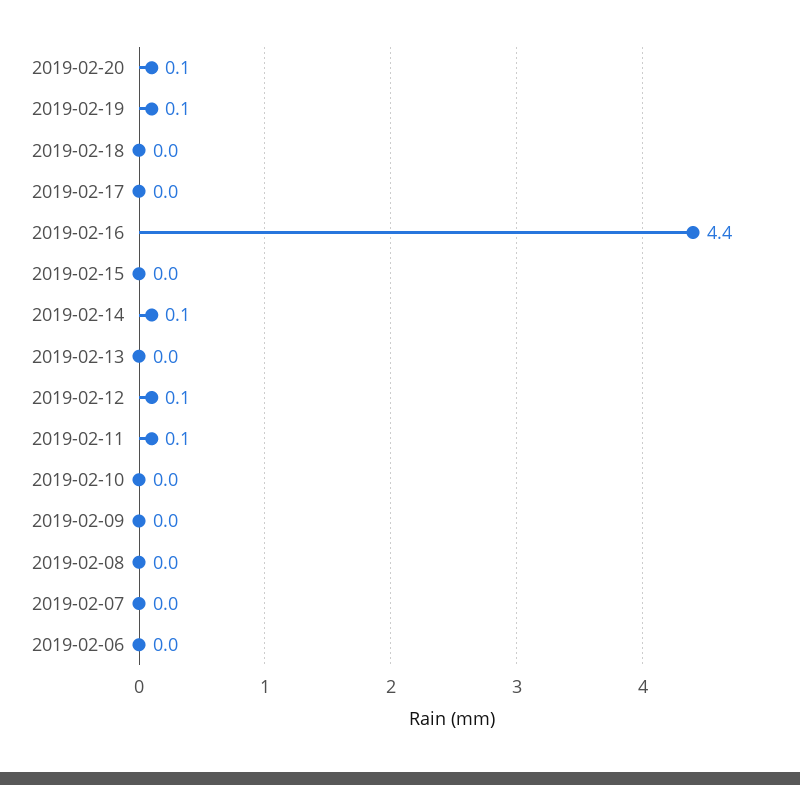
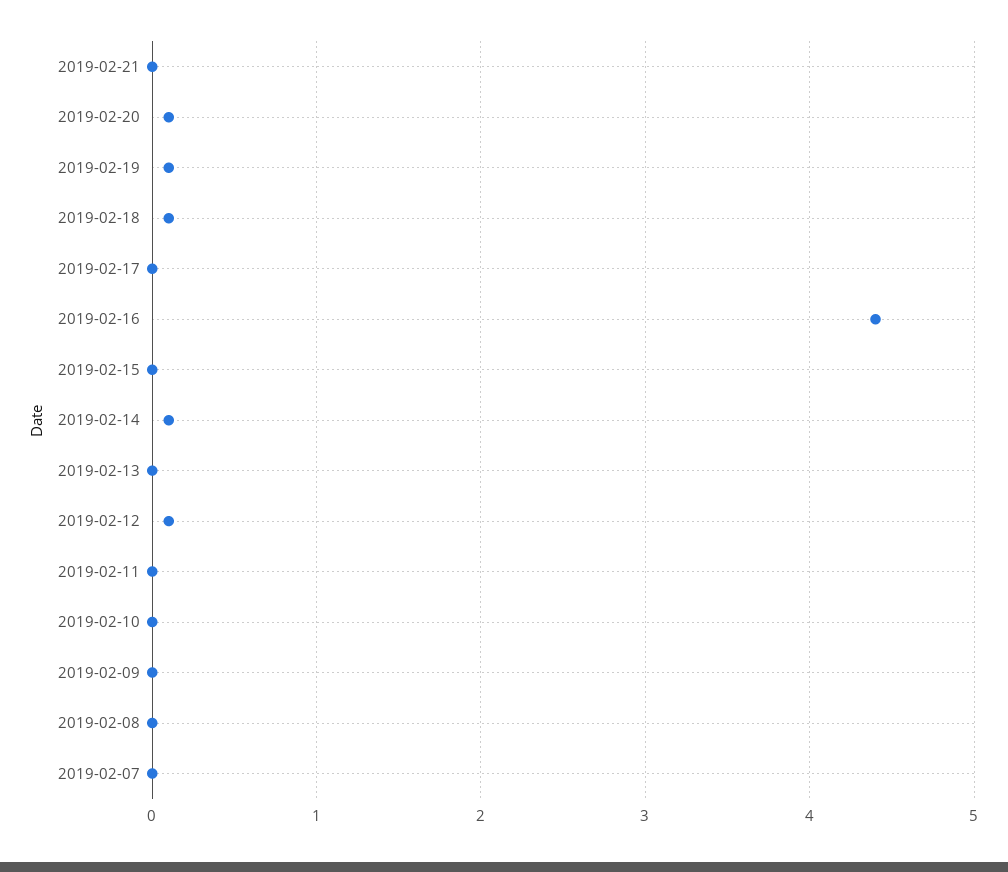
2019-02-18: 0 -> 0.1
2019-02-11: 0.1 -> 0
2019-02-06: 0 -> none
2019-02-21: none -> 0

